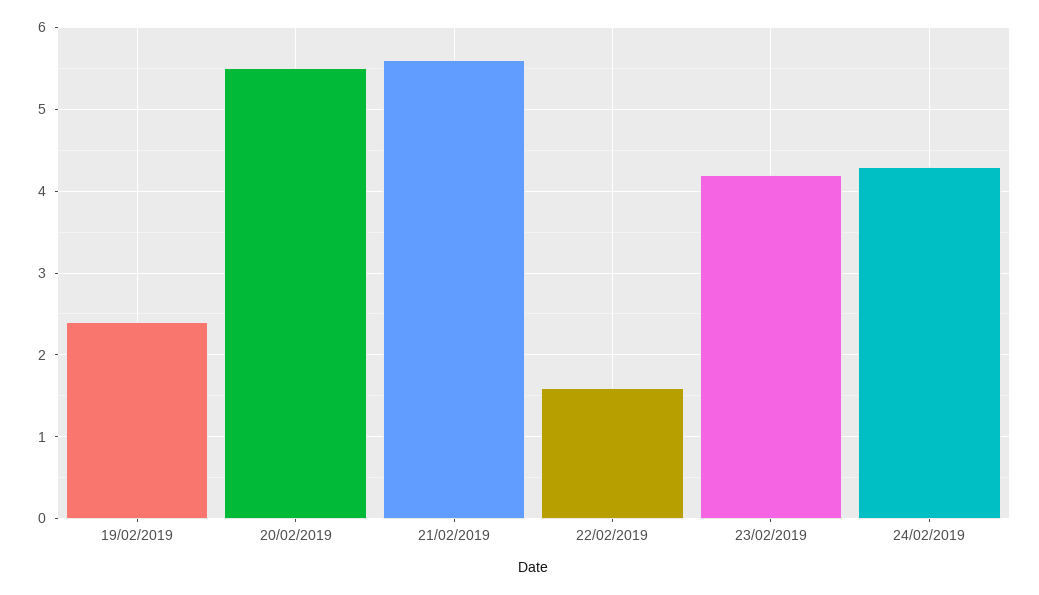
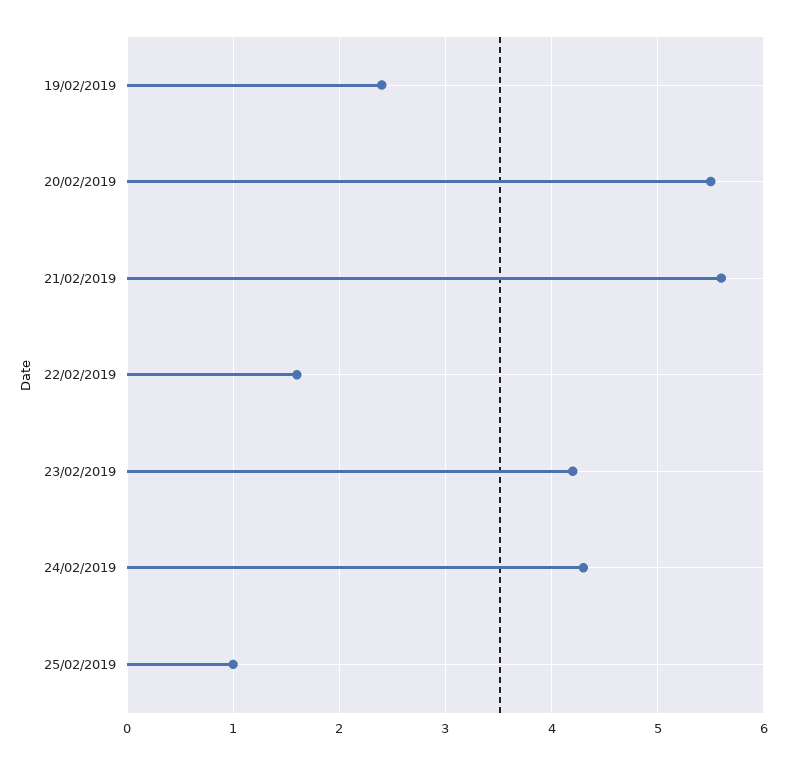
25/02/2019: none -> 1

